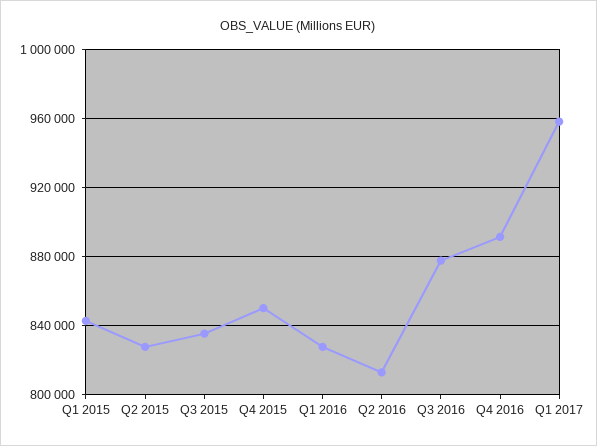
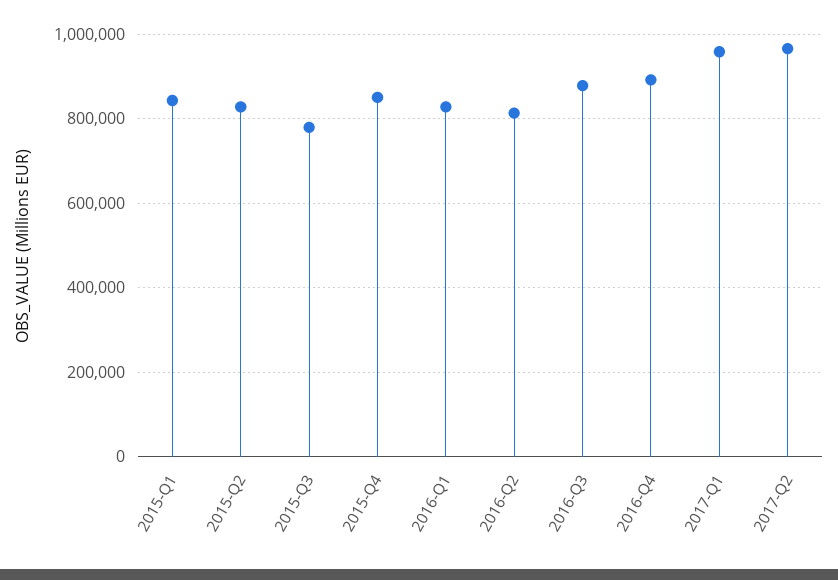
Q3 2015: 835000 -> 780000
2017-Q2: none -> 960000

